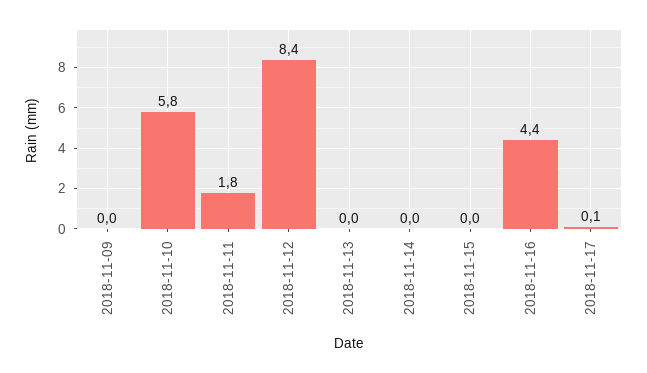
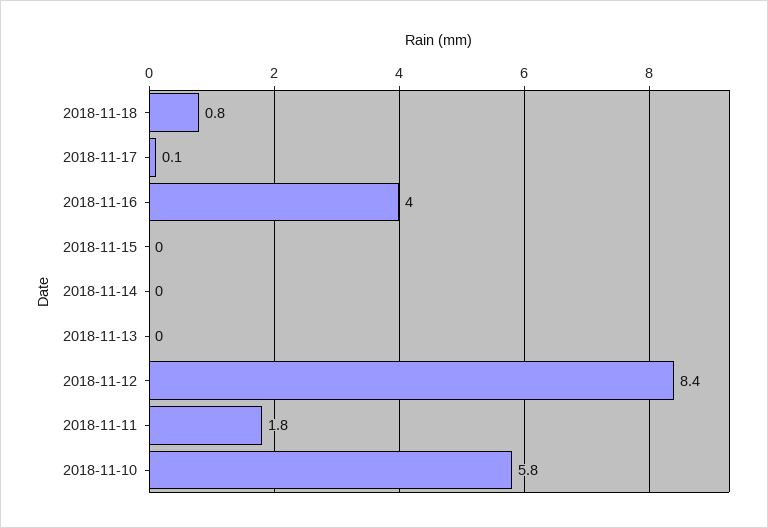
2018-11-09: 0 -> none
2018-11-16: 4.4 -> 4
2018-11-18: none -> 0.8

